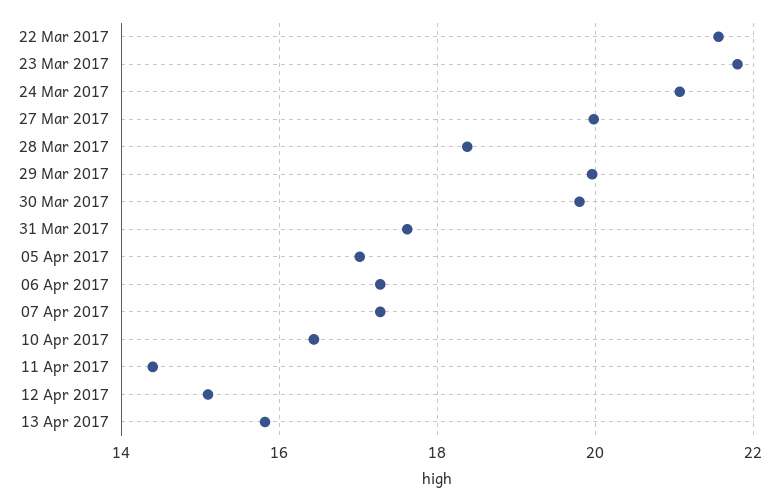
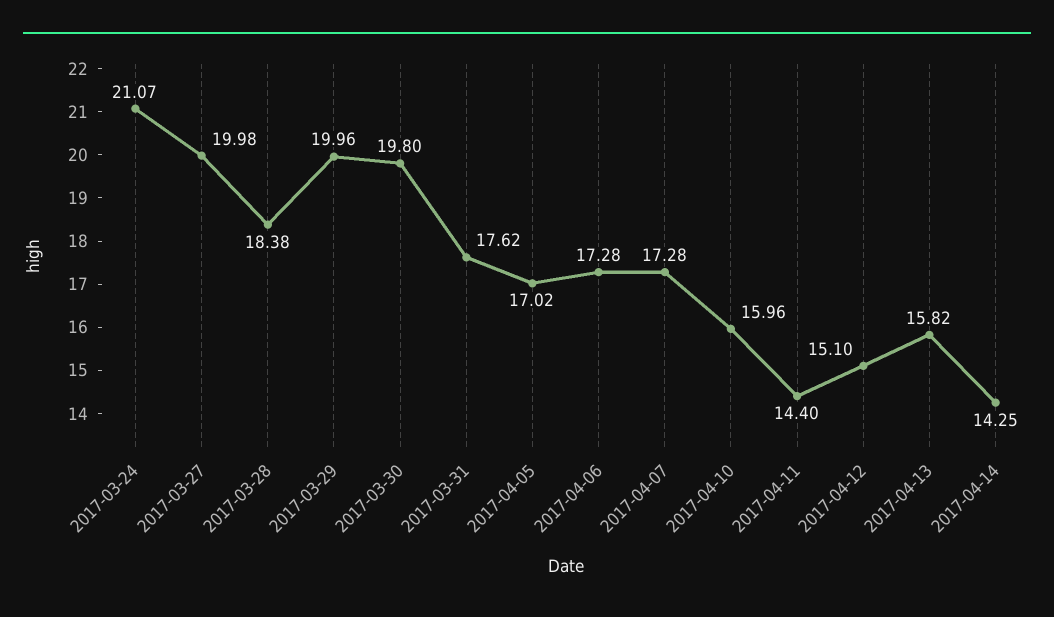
22 Mar 2017: 21.6 -> none
23 Mar 2017: 21.8 -> none
10 Apr 2017: 16.4 -> 15.96
2017-04-14: none -> 14.25

